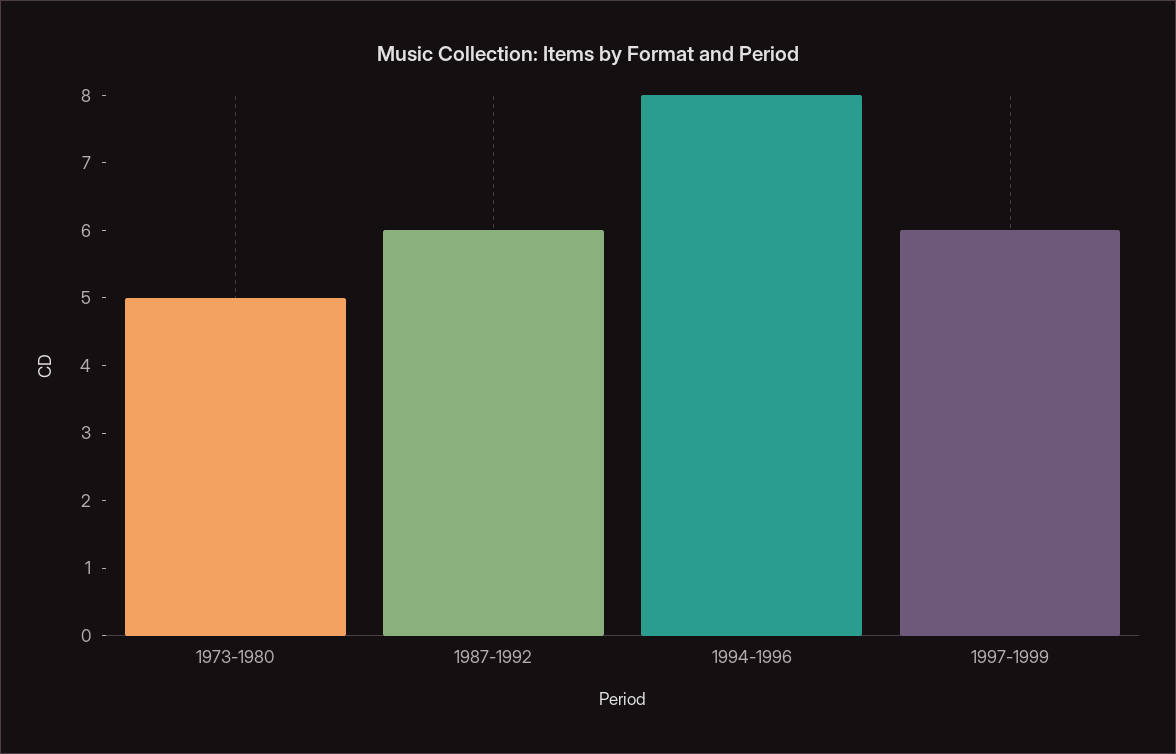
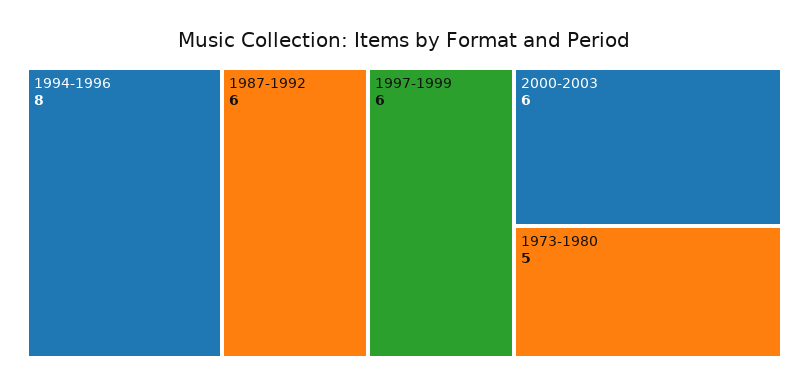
2000-2003: none -> 6

